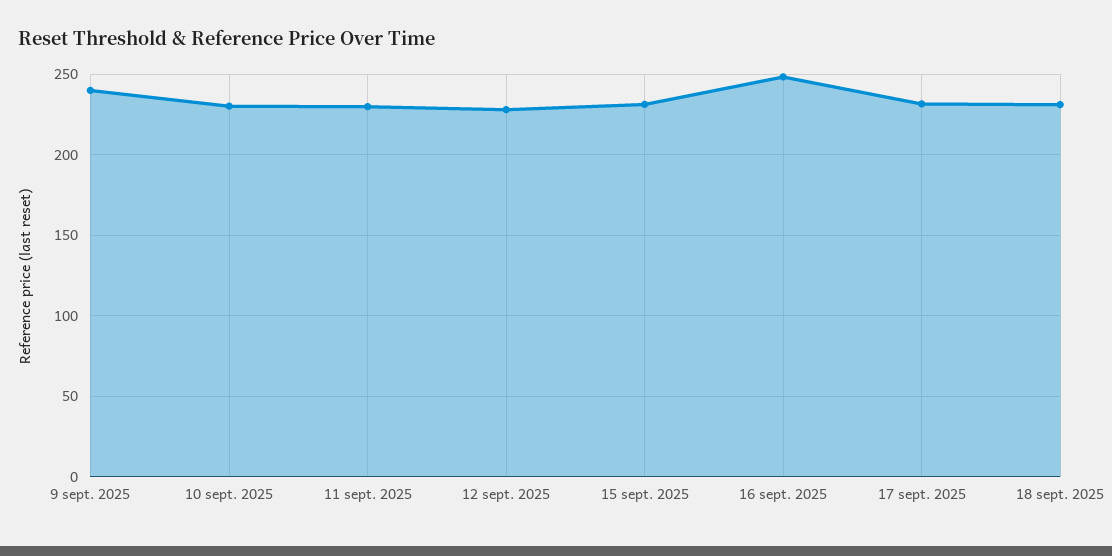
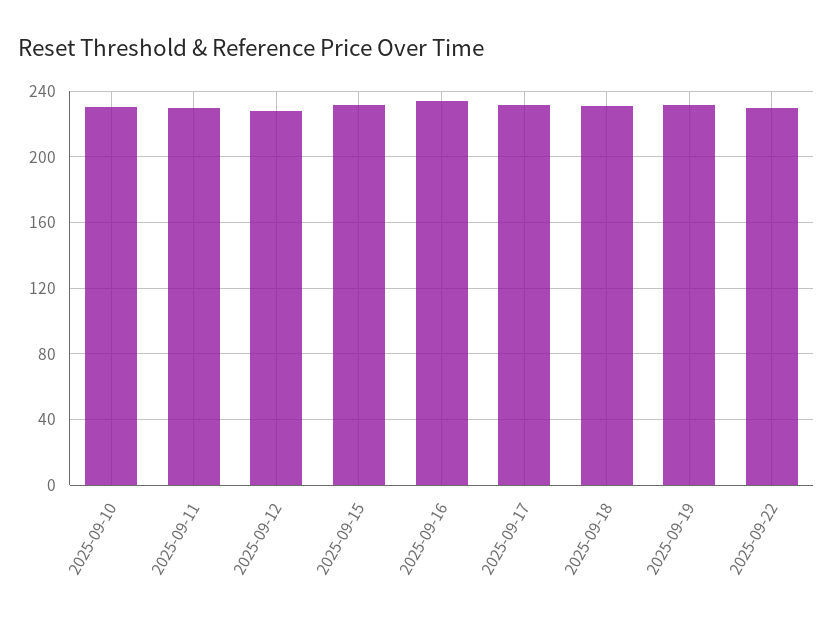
9 sept. 2025: 240 -> none
16 sept. 2025: 250 -> 235
2025-09-19: none -> 230
2025-09-22: none -> 230

